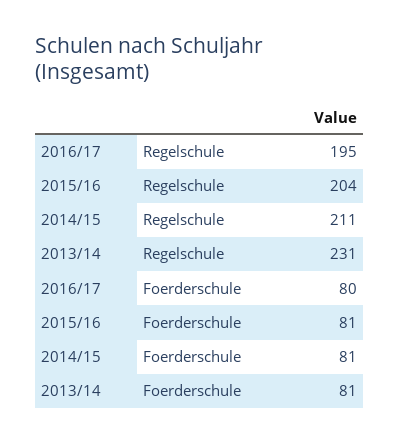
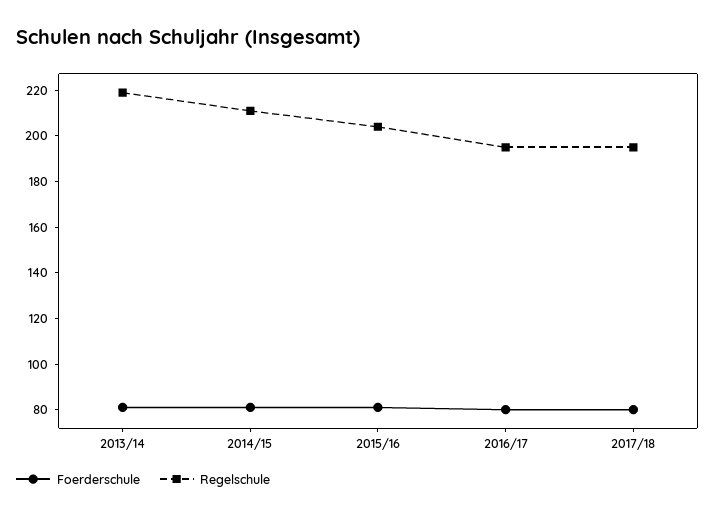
Regelschule, 2013/14: 231 -> 220
Foerderschule, 2017/18: none -> 80
Regelschule, 2017/18: none -> 195

